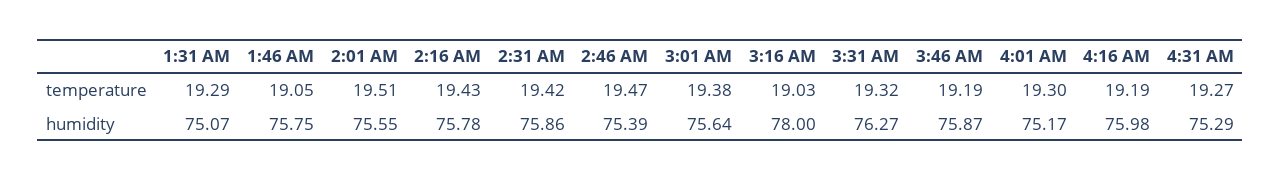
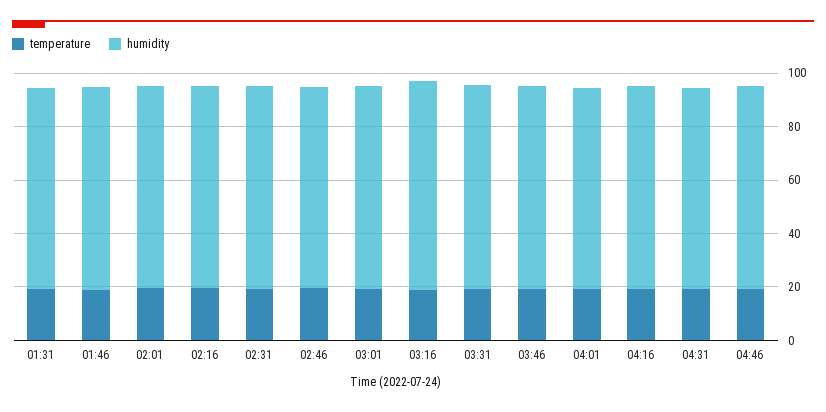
temperature, 04:46: none -> 20
humidity, 04:46: none -> 75

